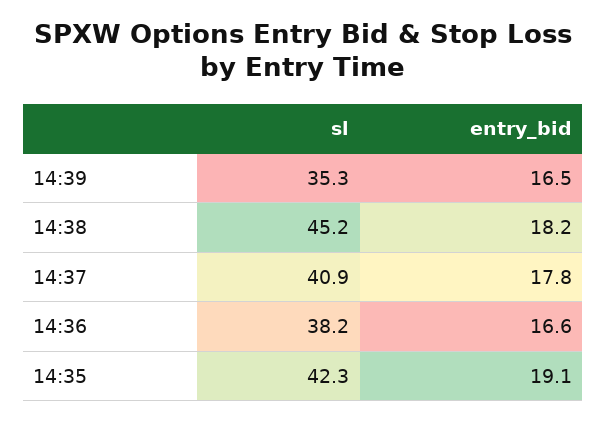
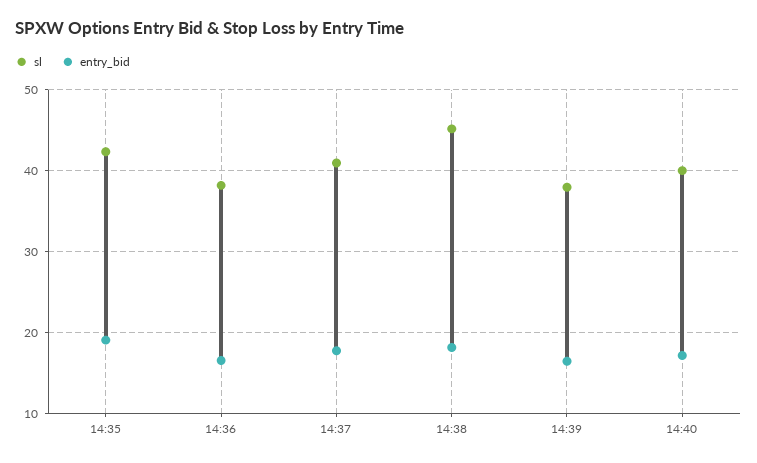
sl, 14:39: 35.3 -> 38
sl, 14:40: none -> 40
entry_bid, 14:40: none -> 17

